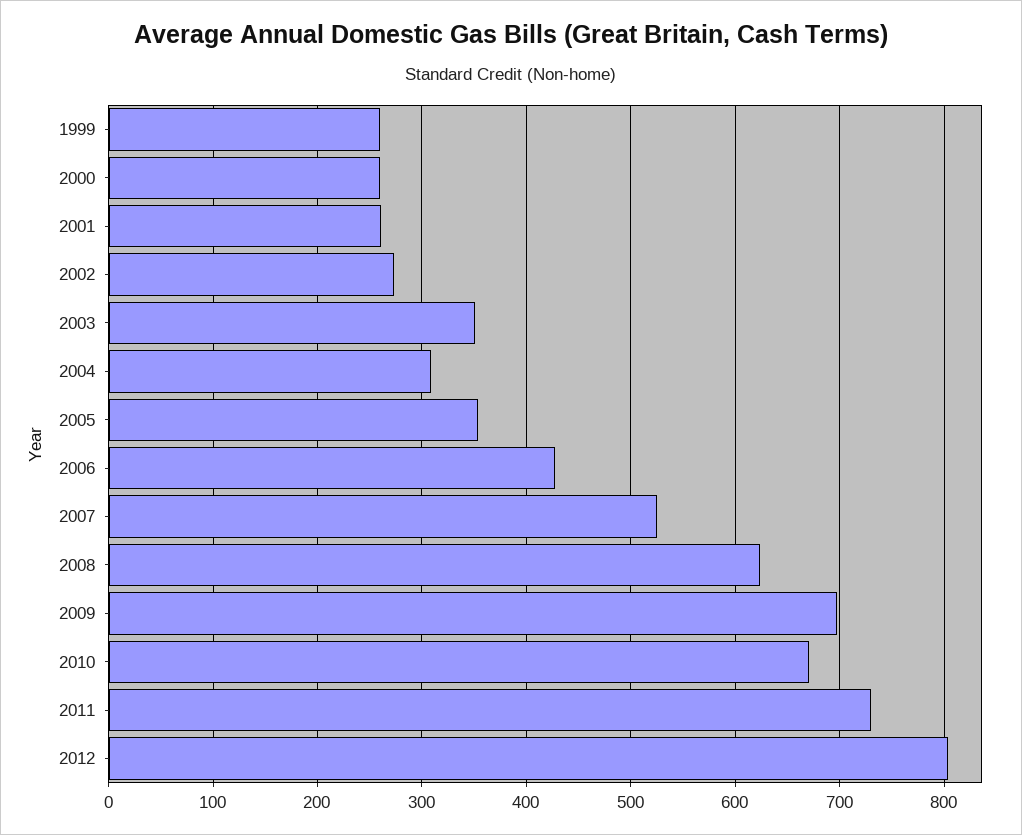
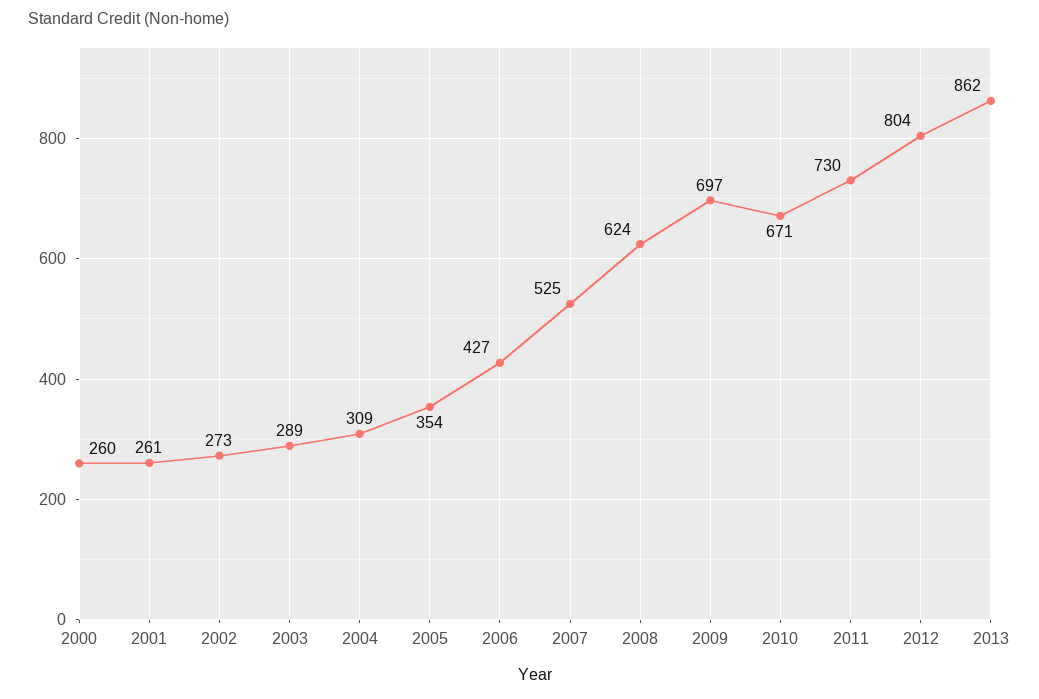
1999: 260 -> none
2003: 350 -> 289
2013: none -> 862

